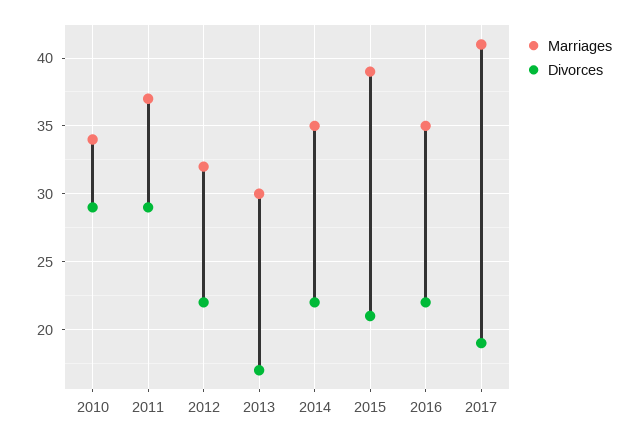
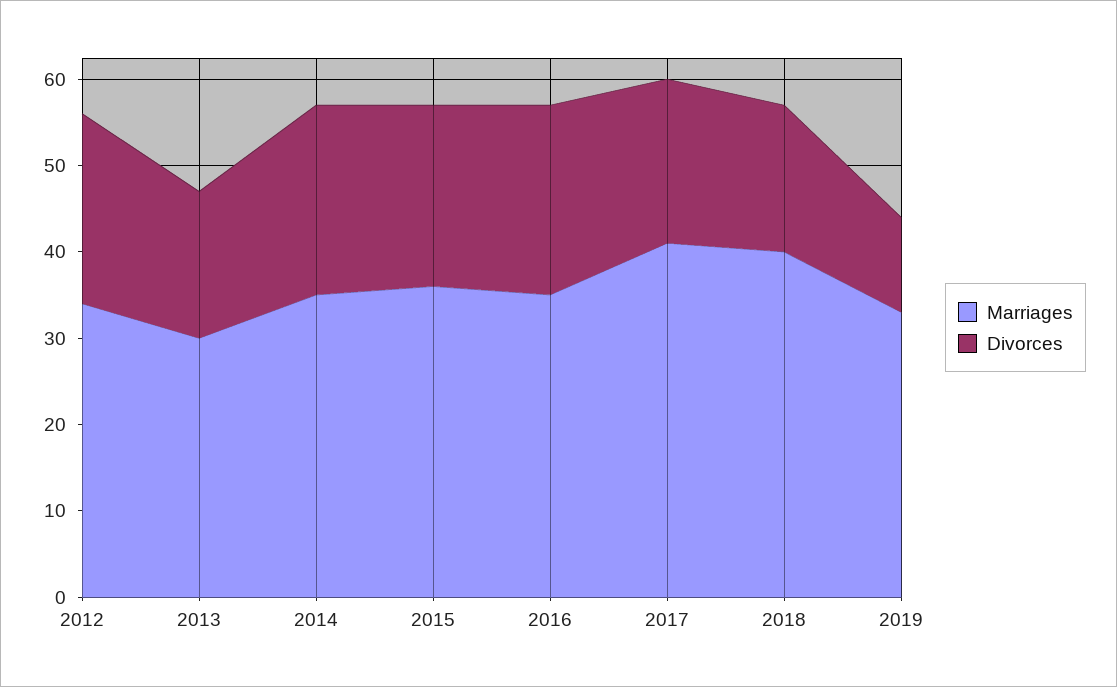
Marriages, 2010: 34 -> none
Divorces, 2010: 29 -> none
Marriages, 2011: 37 -> none
Divorces, 2011: 29 -> none
Marriages, 2012: 32 -> 34
Marriages, 2015: 39 -> 36
Marriages, 2018: none -> 40
Divorces, 2018: none -> 17
Marriages, 2019: none -> 33
Divorces, 2019: none -> 11

